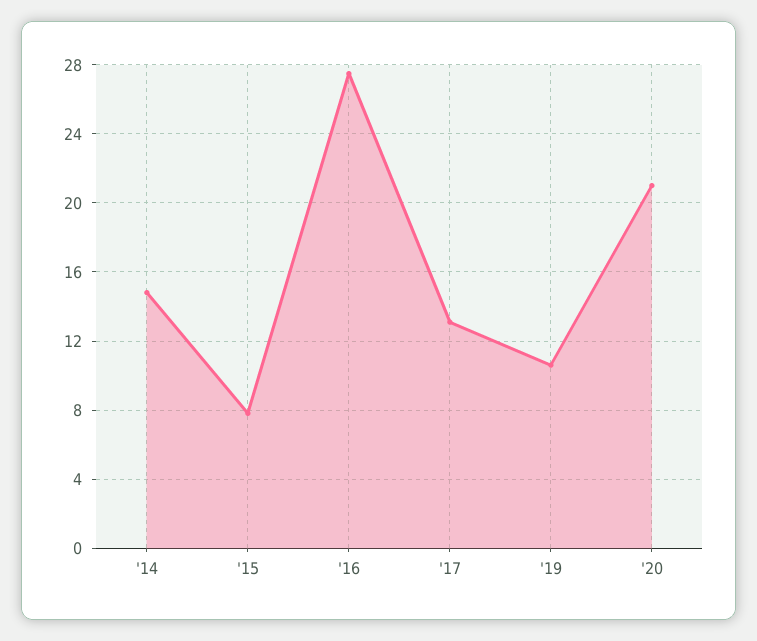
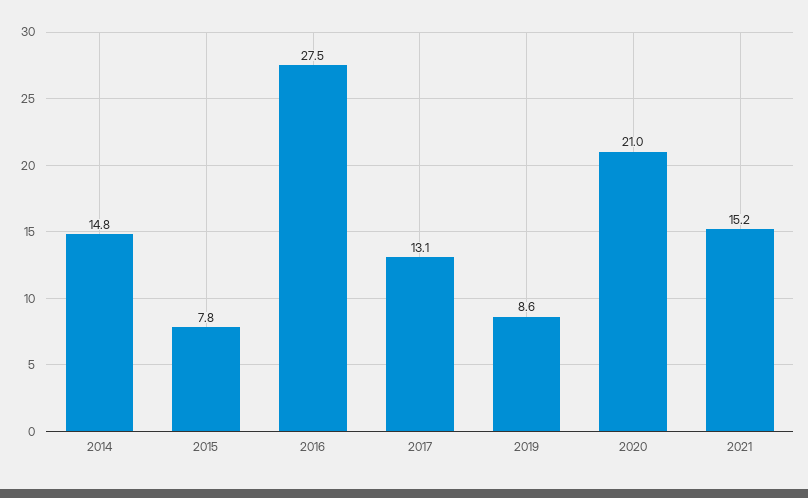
'19: 10.5 -> 8.6
2021: none -> 15.2

